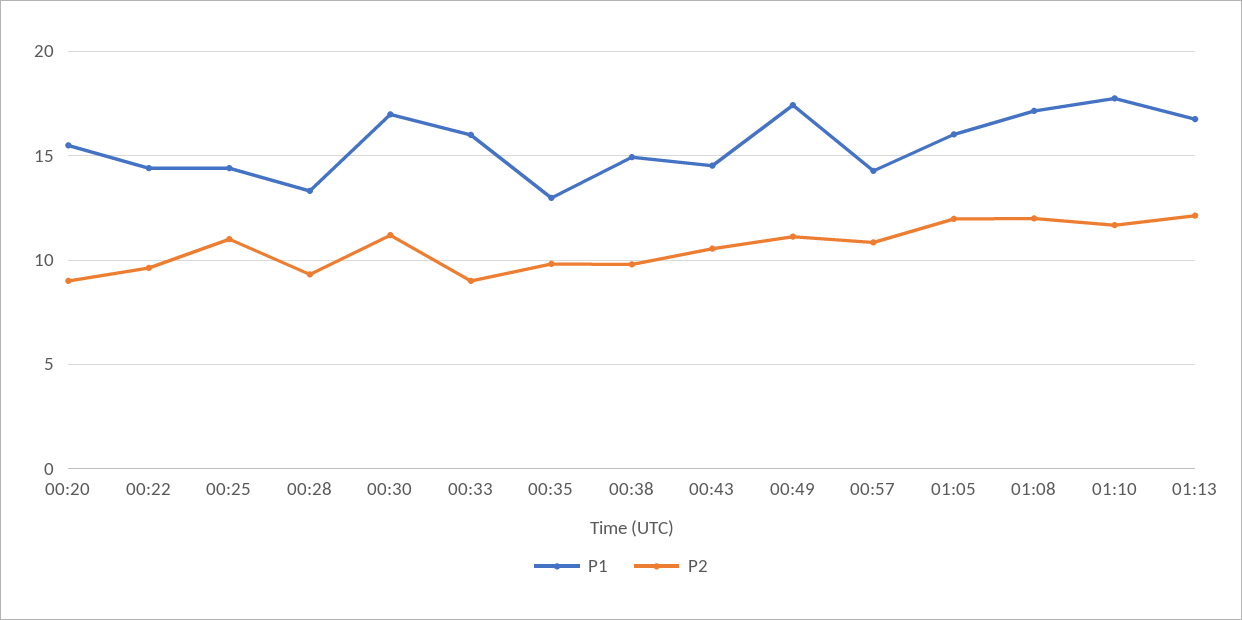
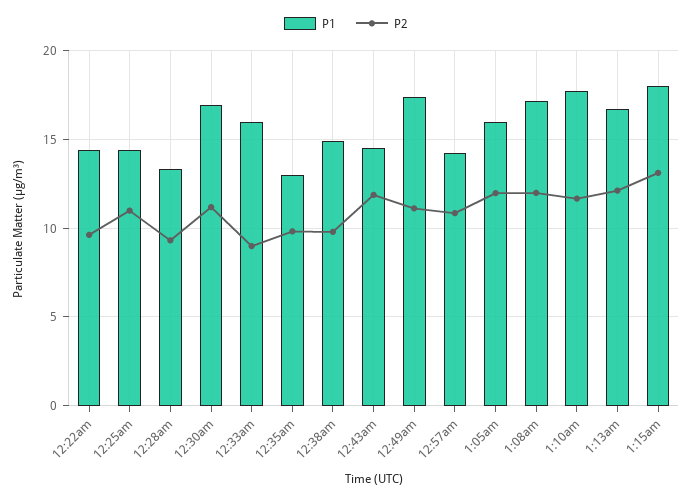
P1, 00:20: 15.5 -> none
P2, 00:20: 9 -> none
P2, 00:43: 10.5 -> 12
P1, 1:15am: none -> 18
P2, 1:15am: none -> 13

